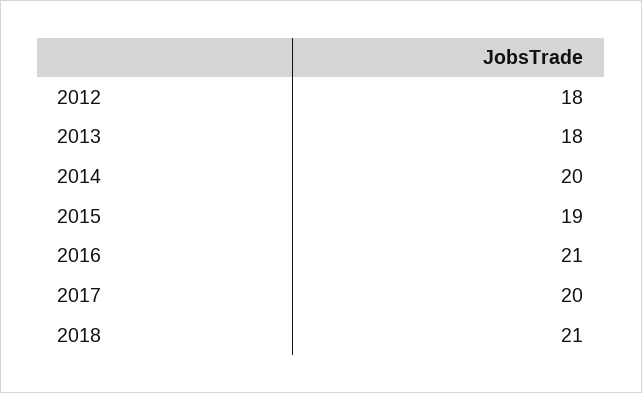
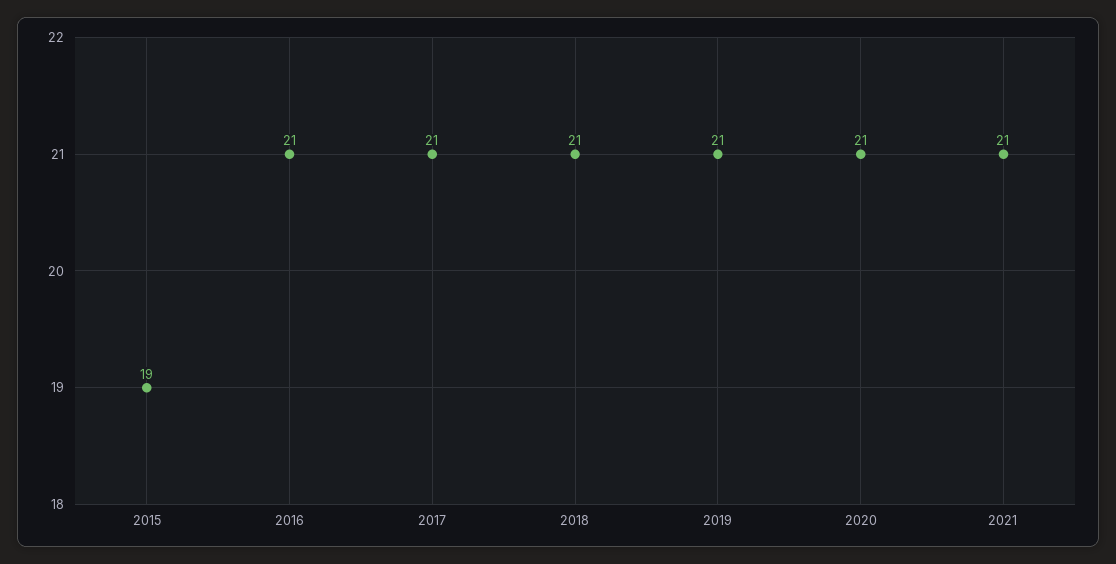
2012: 18 -> none
2013: 18 -> none
2014: 20 -> none
2017: 20 -> 21
2019: none -> 21
2020: none -> 21
2021: none -> 21

